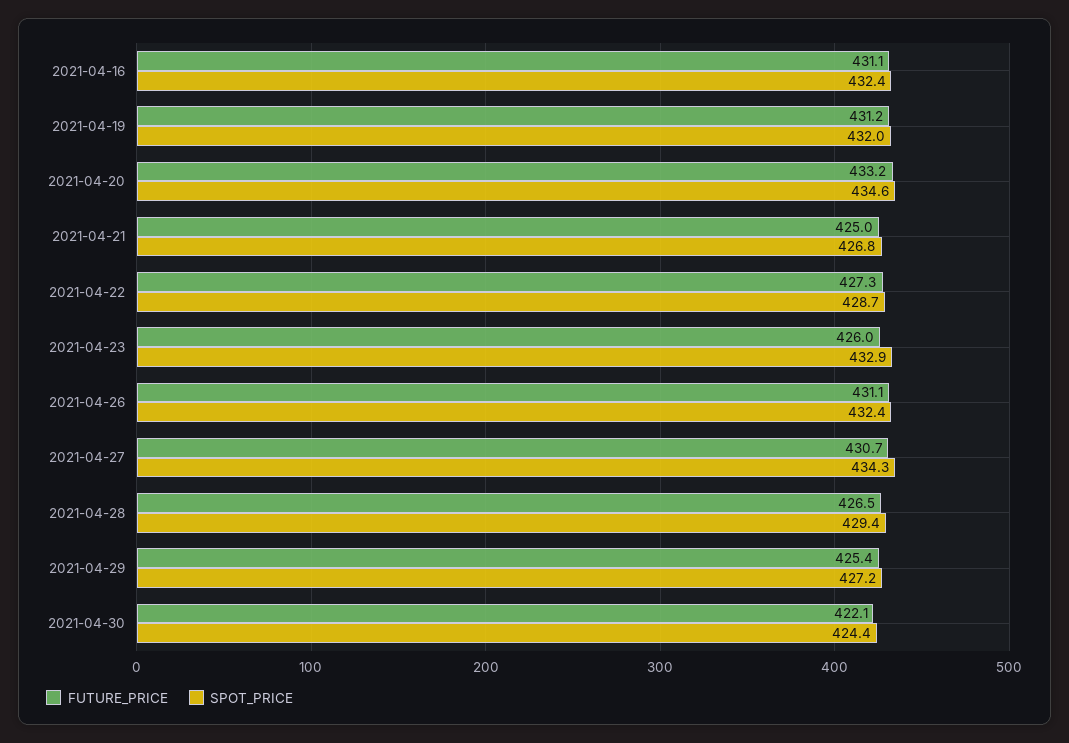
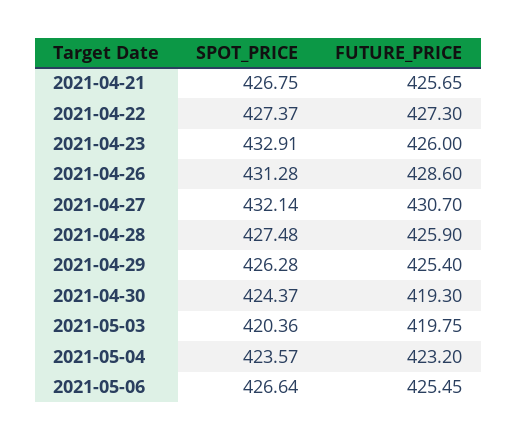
FUTURE_PRICE, 2021-04-16: 431.1 -> none
SPOT_PRICE, 2021-04-16: 432.4 -> none
FUTURE_PRICE, 2021-04-19: 431.2 -> none
SPOT_PRICE, 2021-04-19: 432 -> none
FUTURE_PRICE, 2021-04-20: 433.2 -> none
SPOT_PRICE, 2021-04-20: 434.6 -> none
FUTURE_PRICE, 2021-04-21: 425 -> 425.65
SPOT_PRICE, 2021-04-22: 428.7 -> 427.37
FUTURE_PRICE, 2021-04-26: 431.1 -> 428.6
SPOT_PRICE, 2021-04-26: 432.4 -> 431.28
SPOT_PRICE, 2021-04-27: 434.3 -> 432.14
FUTURE_PRICE, 2021-04-28: 426.5 -> 425.9
SPOT_PRICE, 2021-04-28: 429.4 -> 427.48
SPOT_PRICE, 2021-04-29: 427.2 -> 426.28
FUTURE_PRICE, 2021-04-30: 422.1 -> 419.3
SPOT_PRICE, 2021-05-03: none -> 420.36
FUTURE_PRICE, 2021-05-03: none -> 419.75
SPOT_PRICE, 2021-05-04: none -> 423.57
FUTURE_PRICE, 2021-05-04: none -> 423.2
SPOT_PRICE, 2021-05-06: none -> 426.64
FUTURE_PRICE, 2021-05-06: none -> 425.45

